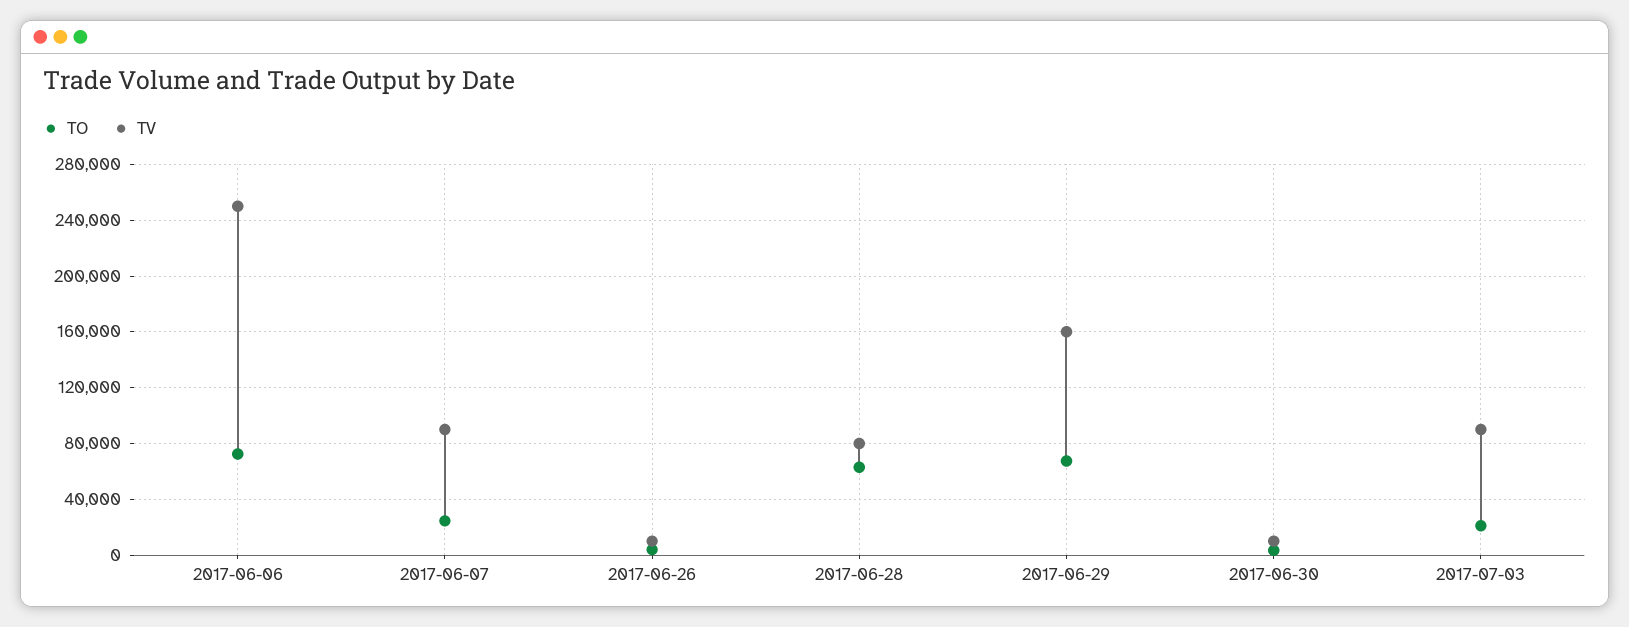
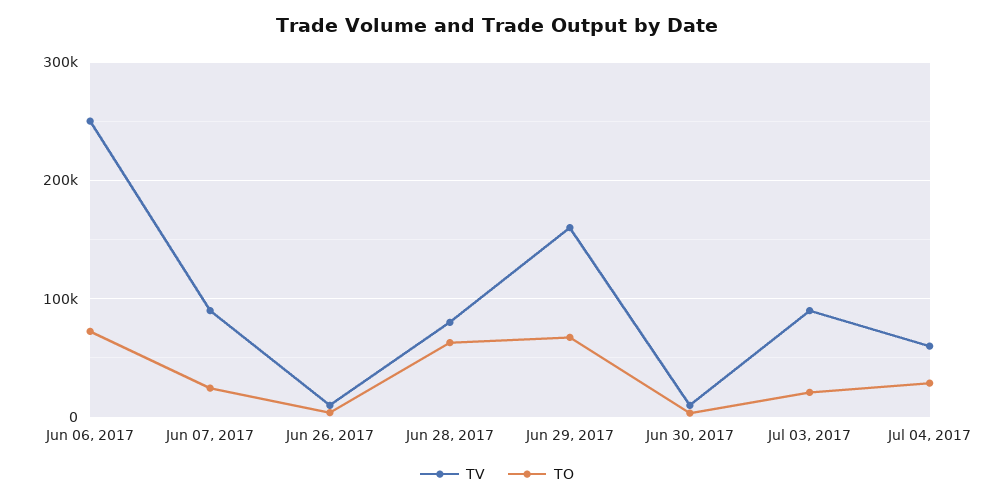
TV, Jul 04, 2017: none -> 60000
TO, Jul 04, 2017: none -> 30000

